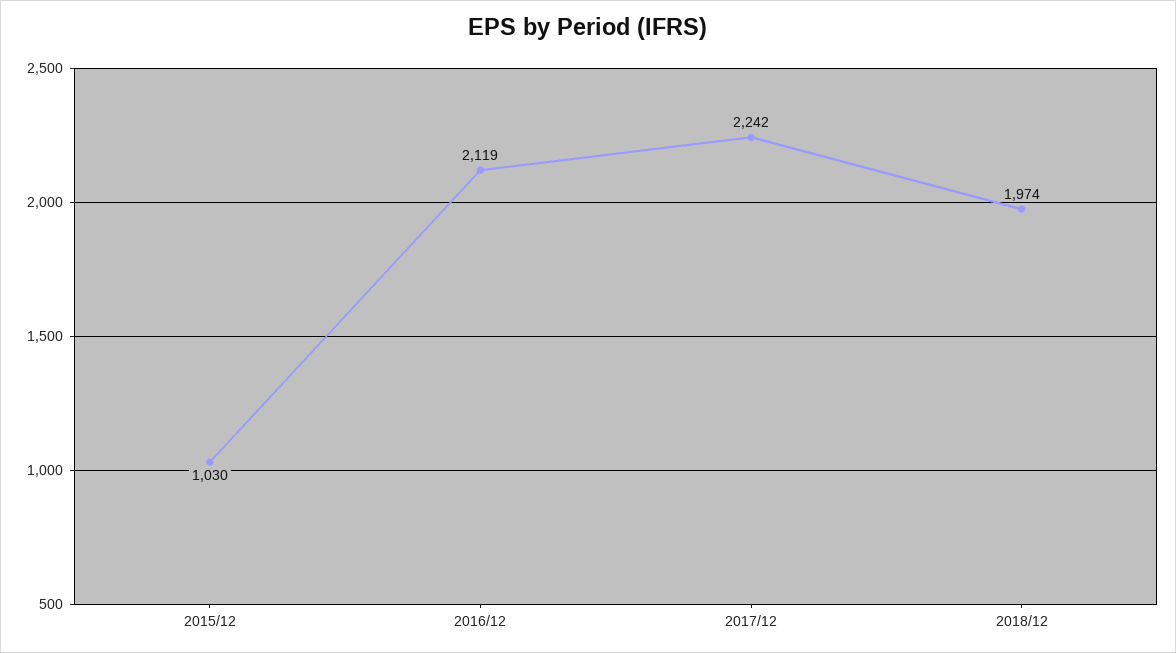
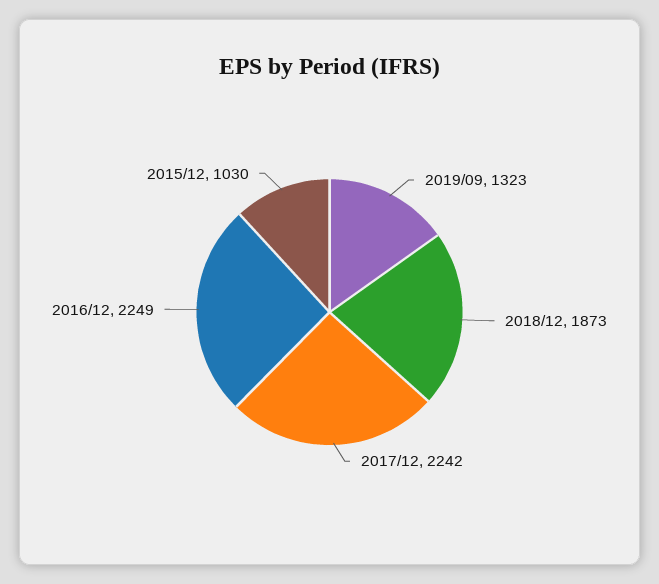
2016/12: 2119 -> 2249
2018/12: 1974 -> 1873
2019/09: none -> 1323

